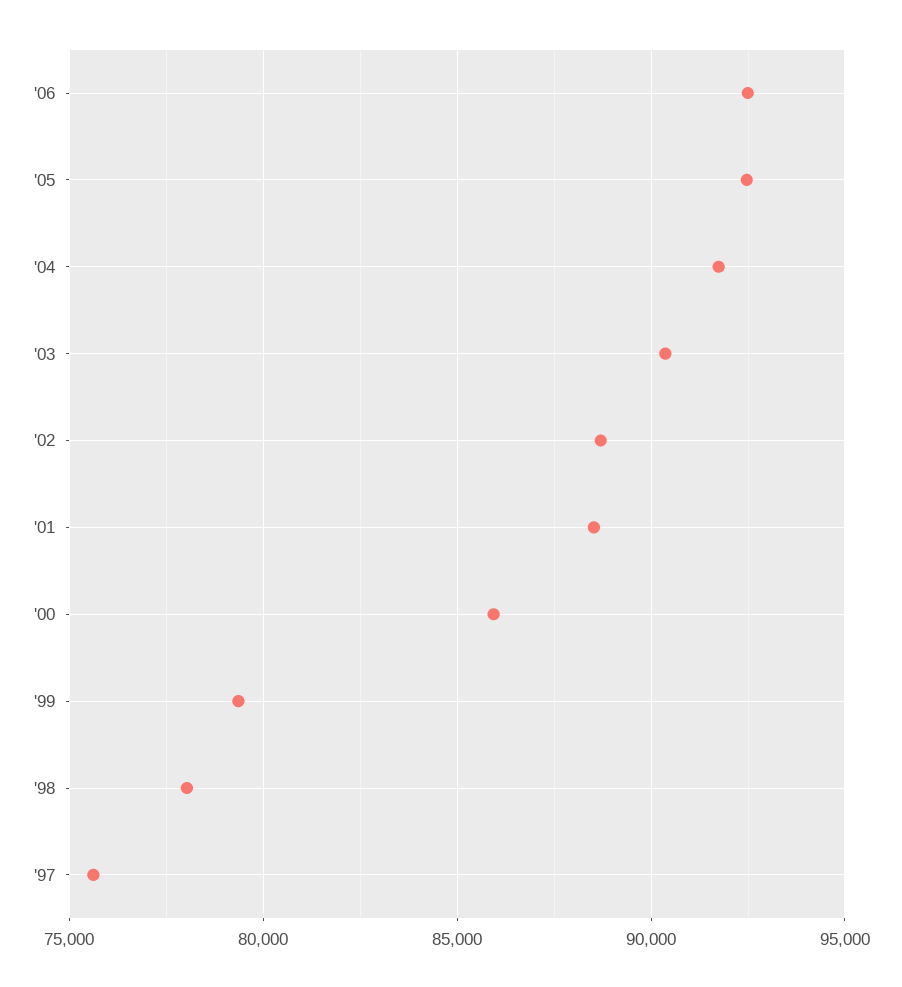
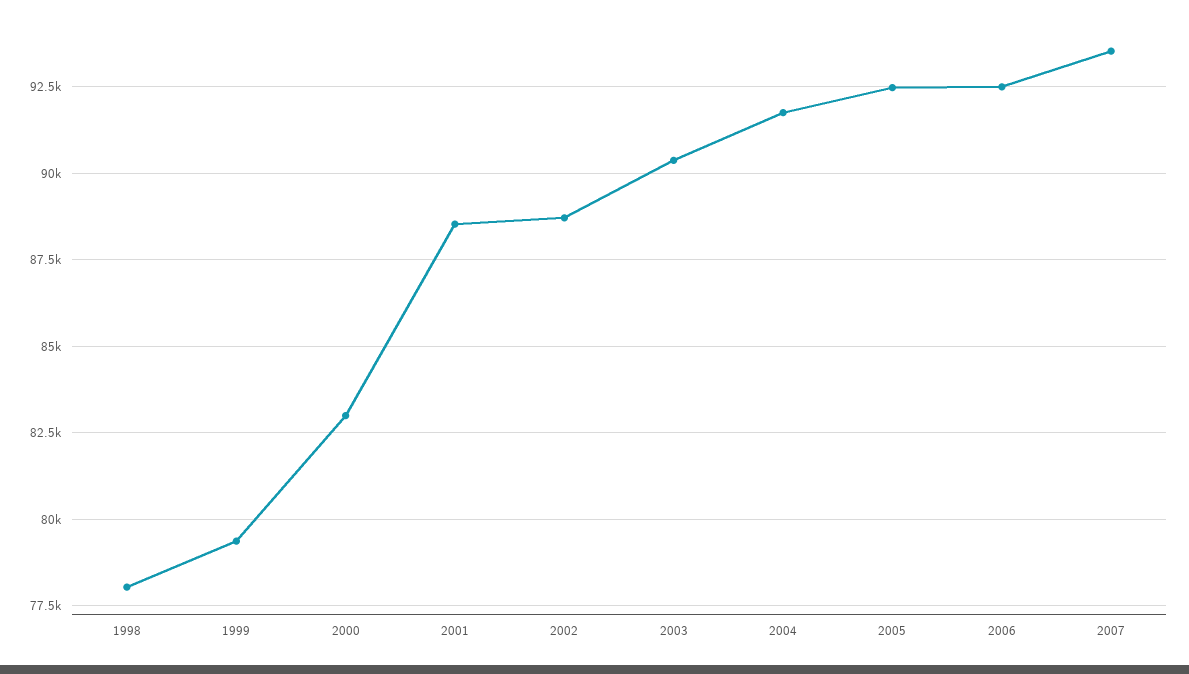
'00: 86000 -> 83000
'97: 75500 -> none
2007: none -> 93500

